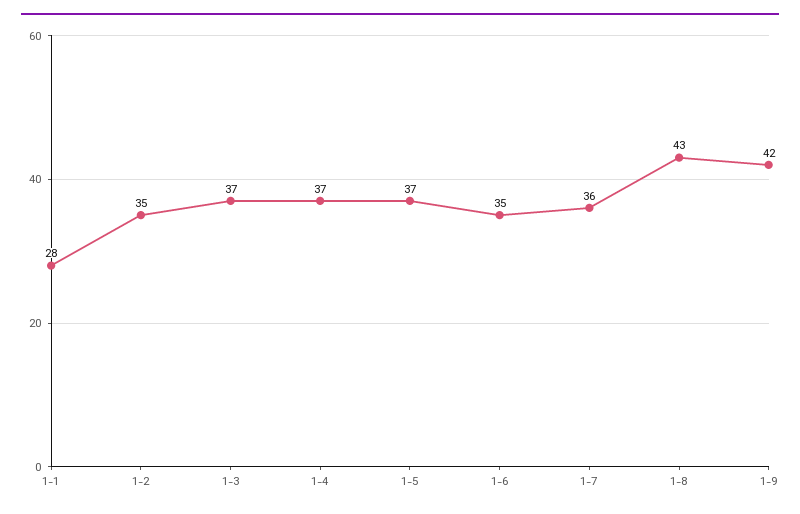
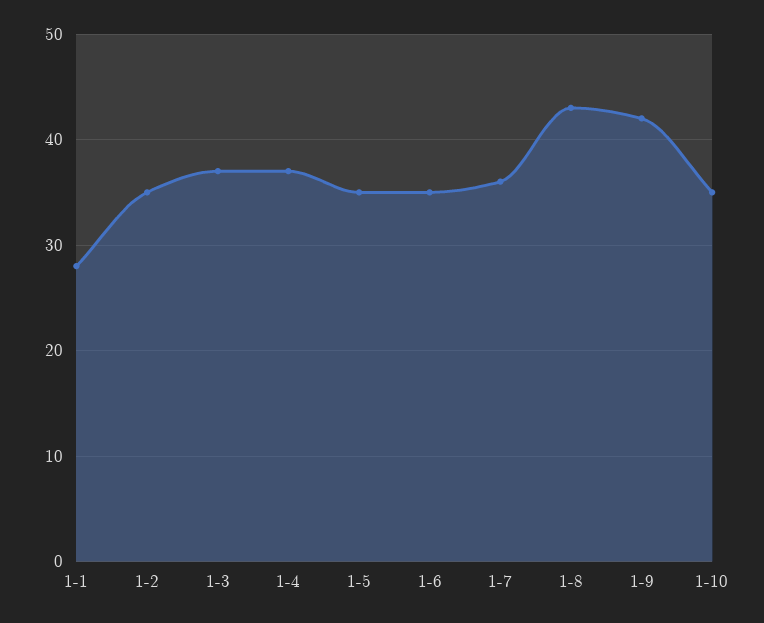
1-5: 37 -> 35
1-10: none -> 35

